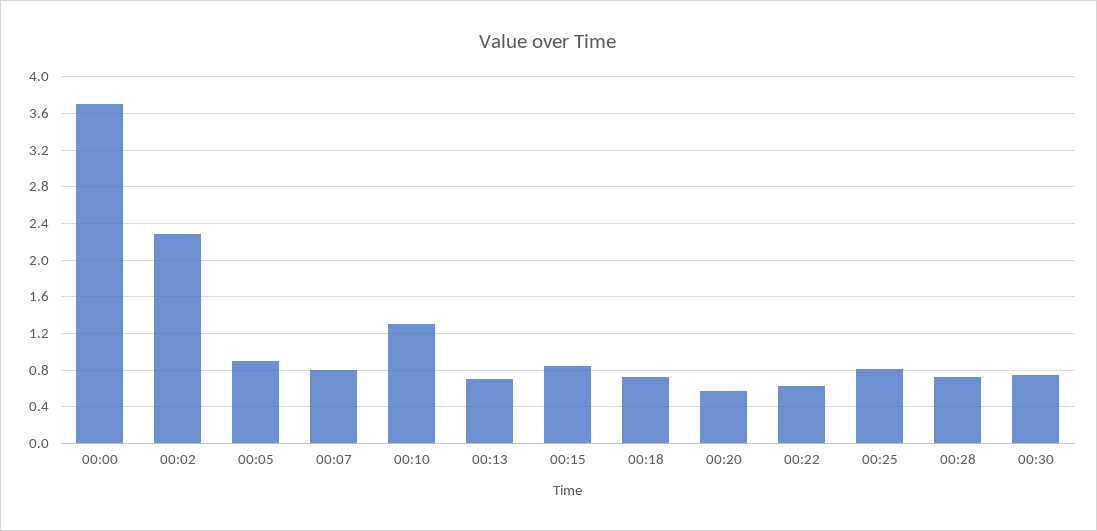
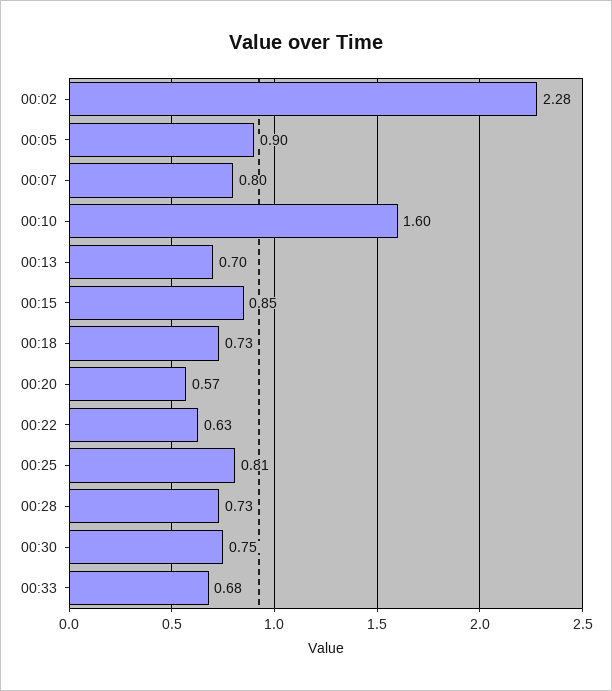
00:00: 3.7 -> none
00:10: 1.3 -> 1.6
00:33: none -> 0.68

